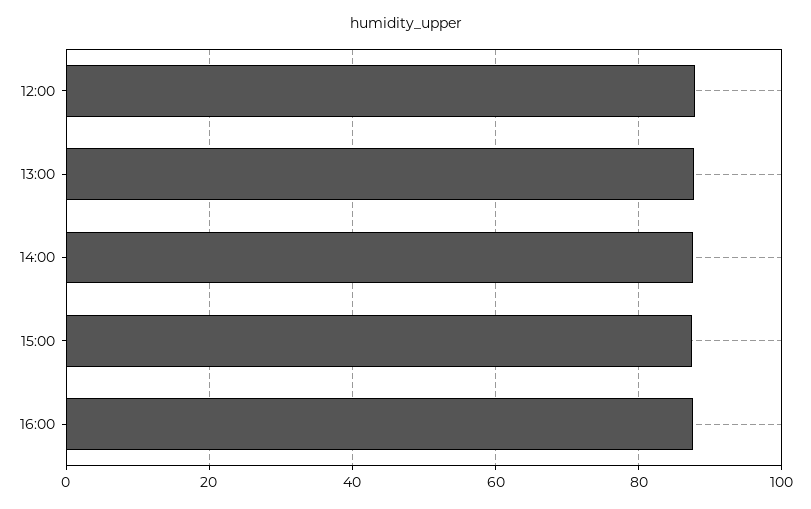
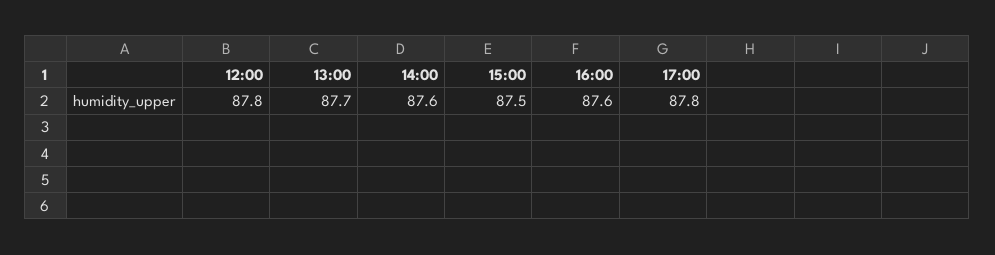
17:00: none -> 87.8

